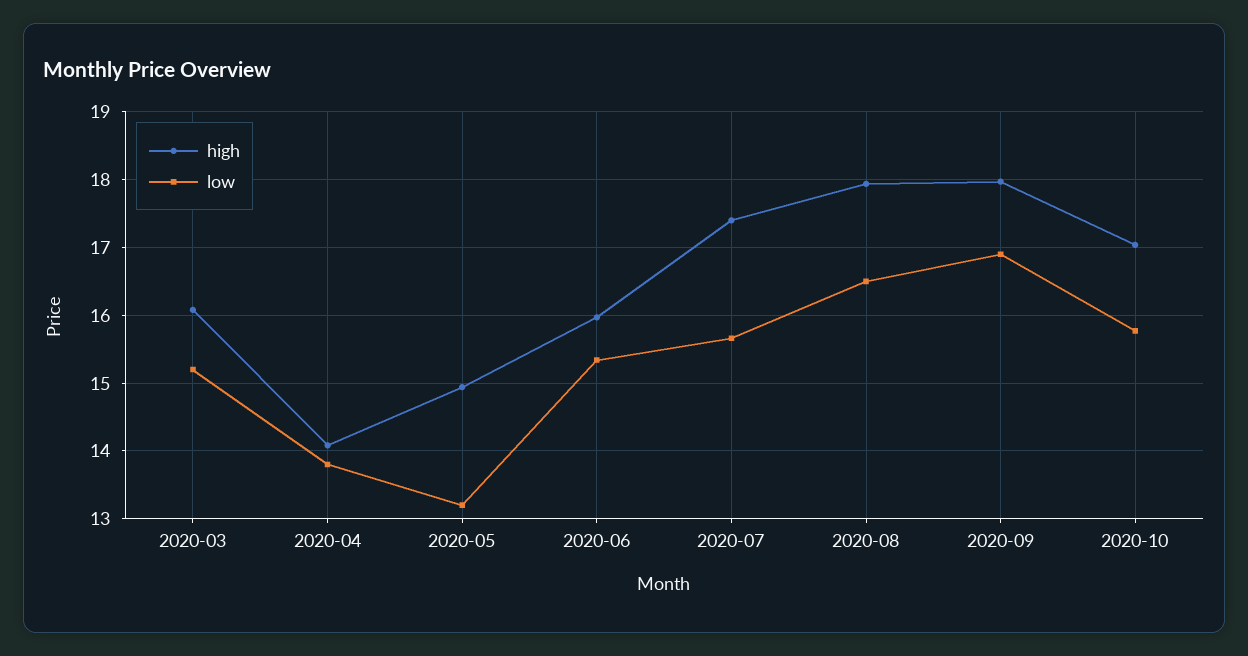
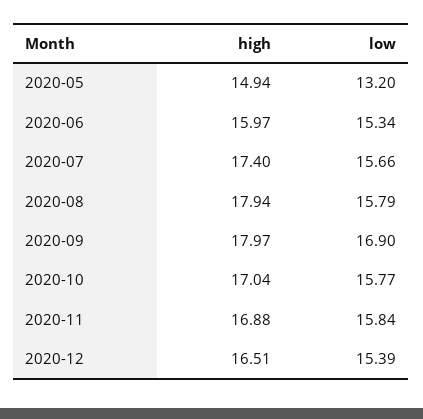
high, 2020-03: 16.1 -> none
low, 2020-03: 15.2 -> none
high, 2020-04: 14.1 -> none
low, 2020-04: 13.8 -> none
low, 2020-08: 16.5 -> 15.79
high, 2020-11: none -> 16.88
low, 2020-11: none -> 15.84
high, 2020-12: none -> 16.51
low, 2020-12: none -> 15.39

